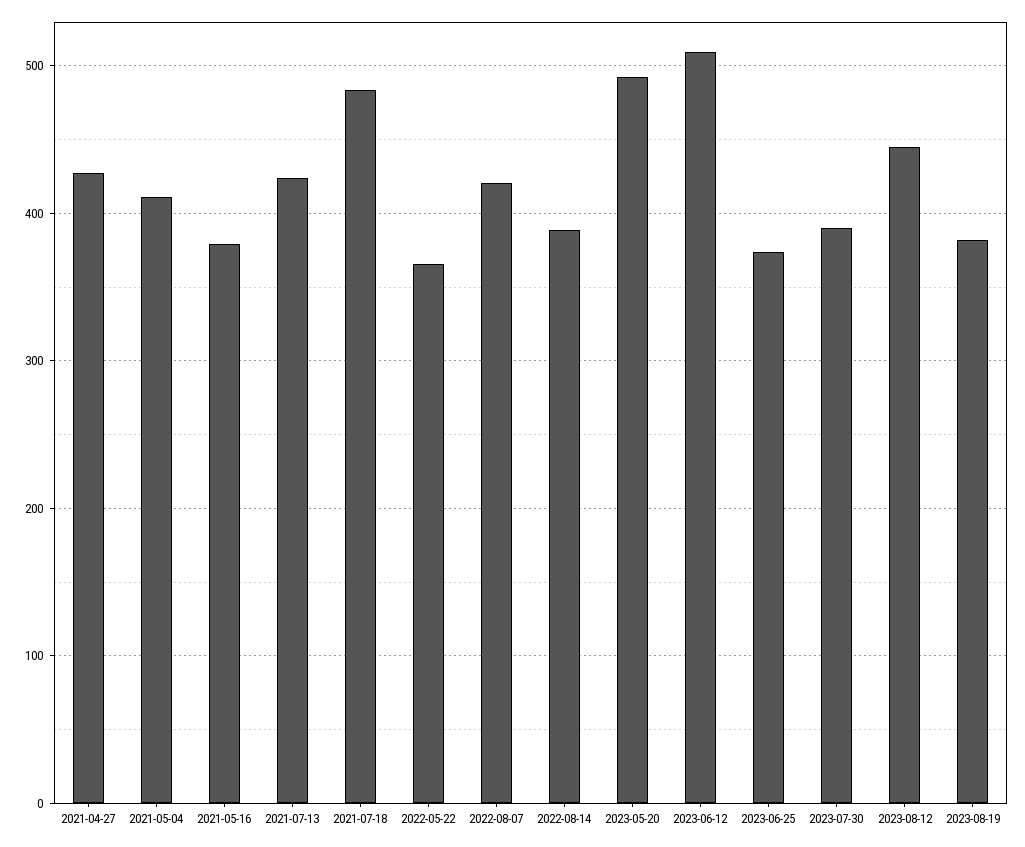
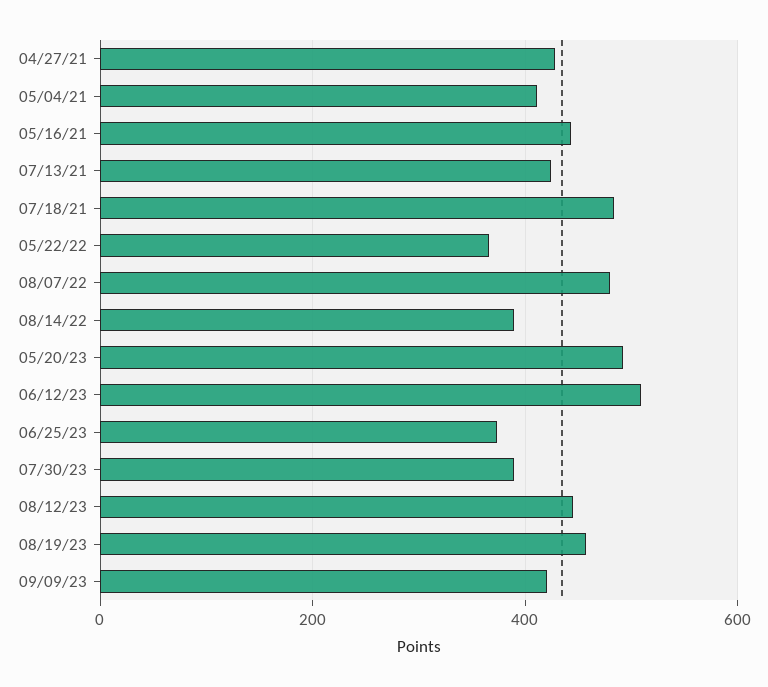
2021-05-16: 380 -> 440
2022-08-07: 420 -> 480
2023-08-19: 380 -> 460
09/09/23: none -> 420

